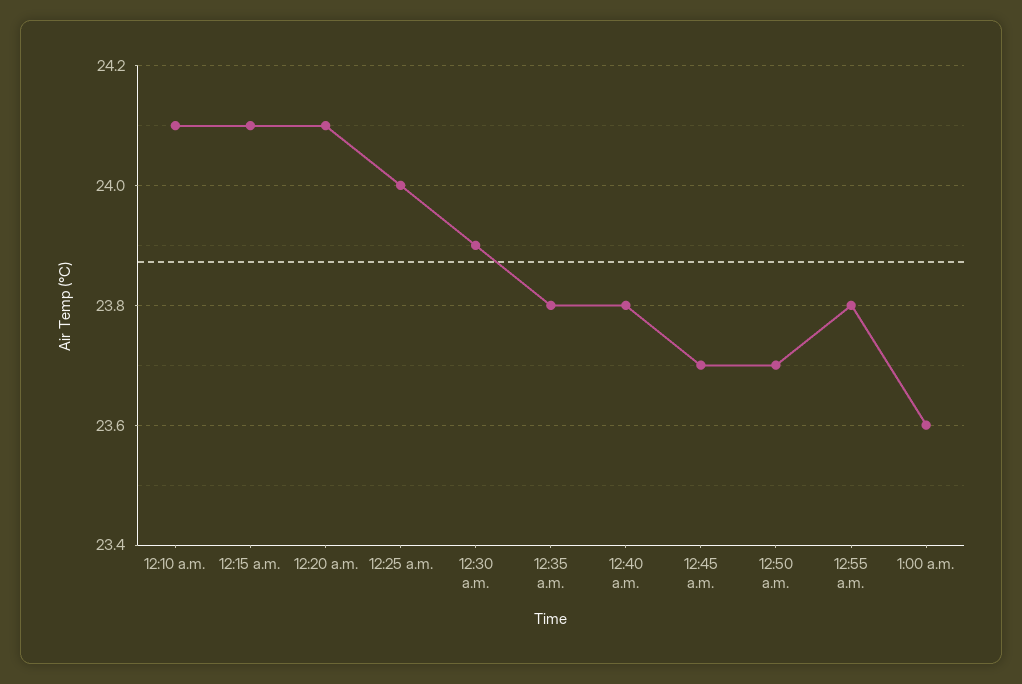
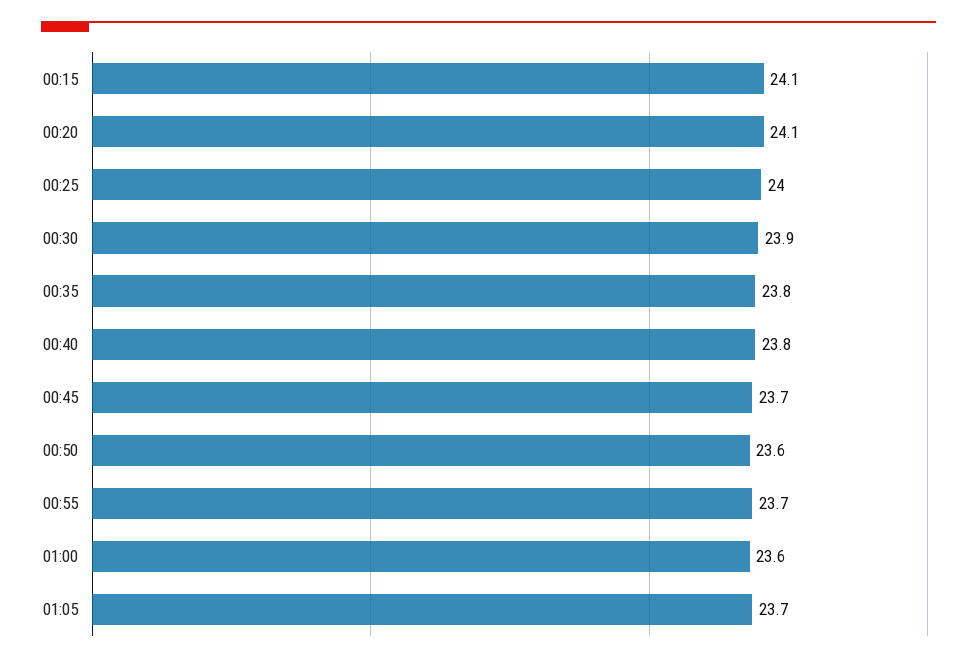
12:10 a.m.: 24.1 -> none
12:50 a.m.: 23.7 -> 23.6
12:55 a.m.: 23.8 -> 23.7
01:05: none -> 23.7

